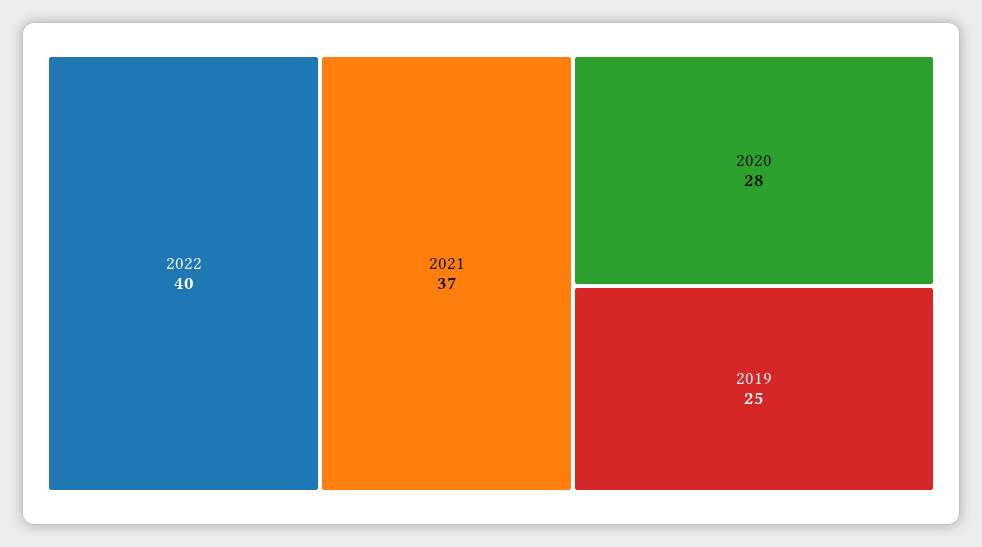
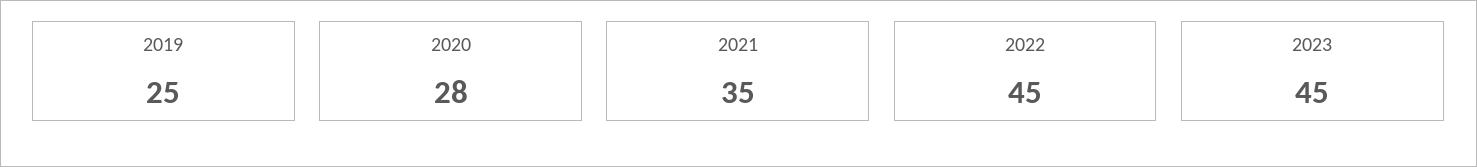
2022: 40 -> 45
2021: 37 -> 35
2023: none -> 45

